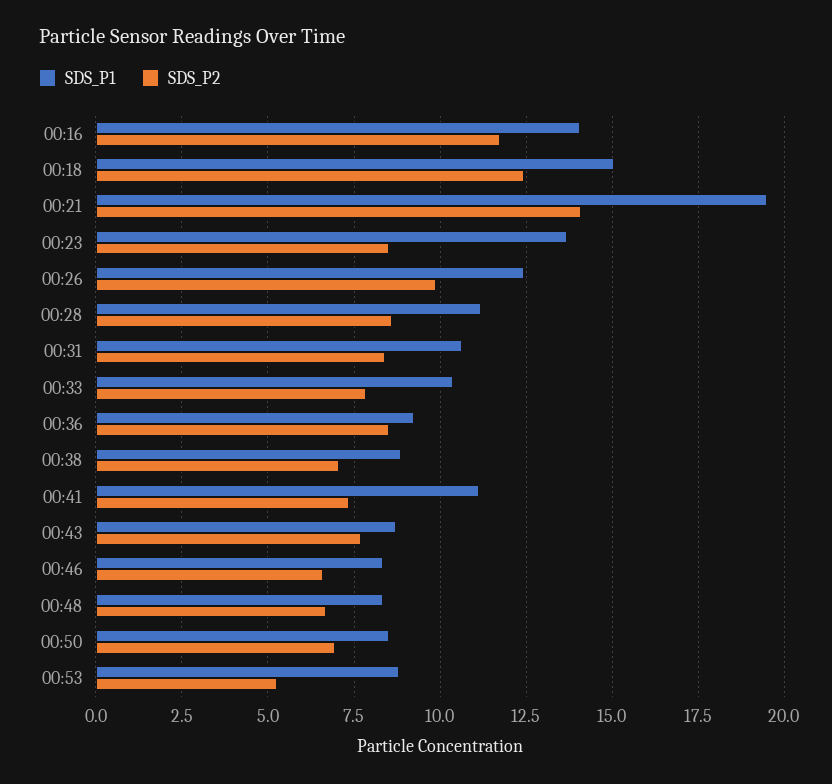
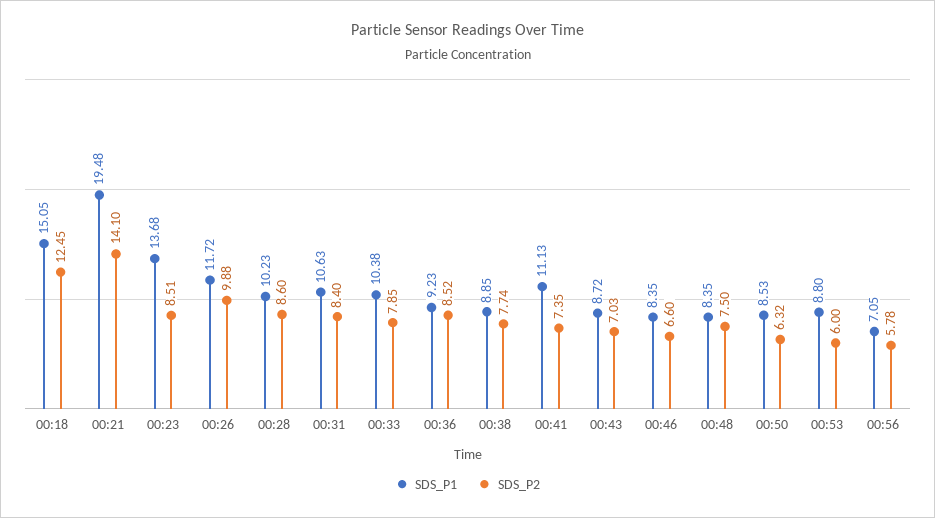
SDS_P1, 00:16: 14 -> none
SDS_P2, 00:16: 11.75 -> none
SDS_P1, 00:26: 12.5 -> 11.72
SDS_P1, 00:28: 11.25 -> 10.23
SDS_P2, 00:38: 7 -> 7.74
SDS_P2, 00:43: 7.75 -> 7.03
SDS_P2, 00:48: 6.75 -> 7.5
SDS_P2, 00:50: 7 -> 6.32
SDS_P2, 00:53: 5.25 -> 6
SDS_P1, 00:56: none -> 7.05
SDS_P2, 00:56: none -> 5.78

